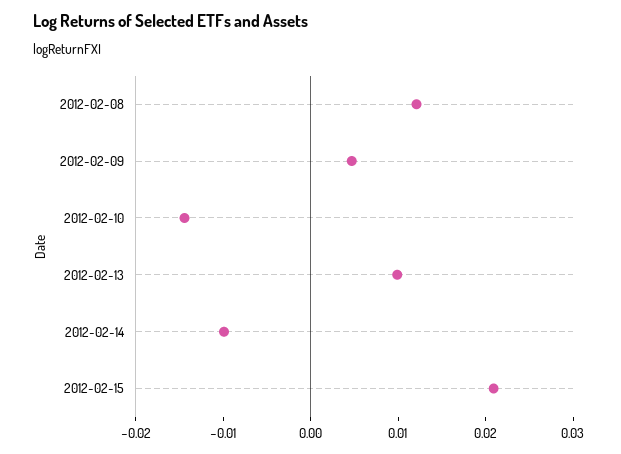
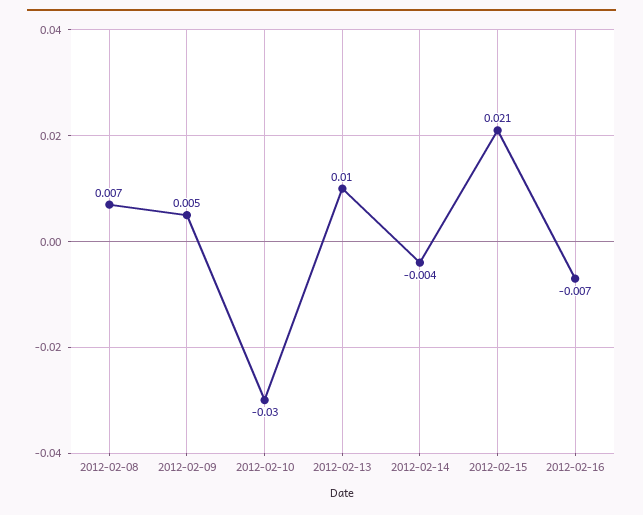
2012-02-08: 0.012 -> 0.007
2012-02-10: -0.014 -> -0.03
2012-02-14: -0.01 -> -0.004
2012-02-16: none -> -0.007

